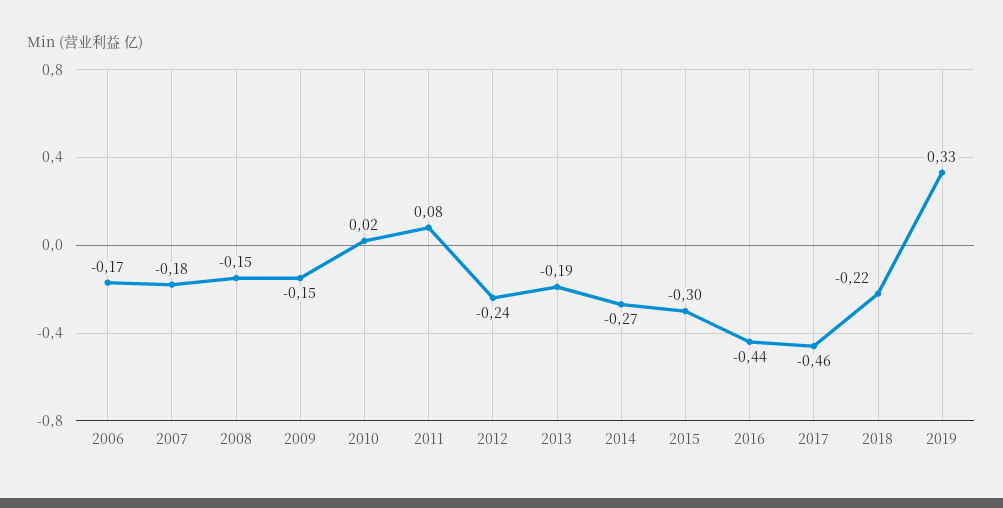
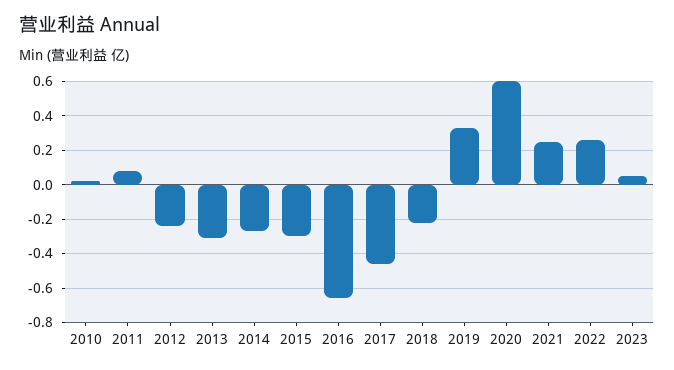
2006: -0.17 -> none
2007: -0.18 -> none
2008: -0.15 -> none
2009: -0.15 -> none
2013: -0.19 -> -0.3
2016: -0.44 -> -0.65
2020: none -> 0.6
2021: none -> 0.25
2022: none -> 0.25
2023: none -> 0.05

